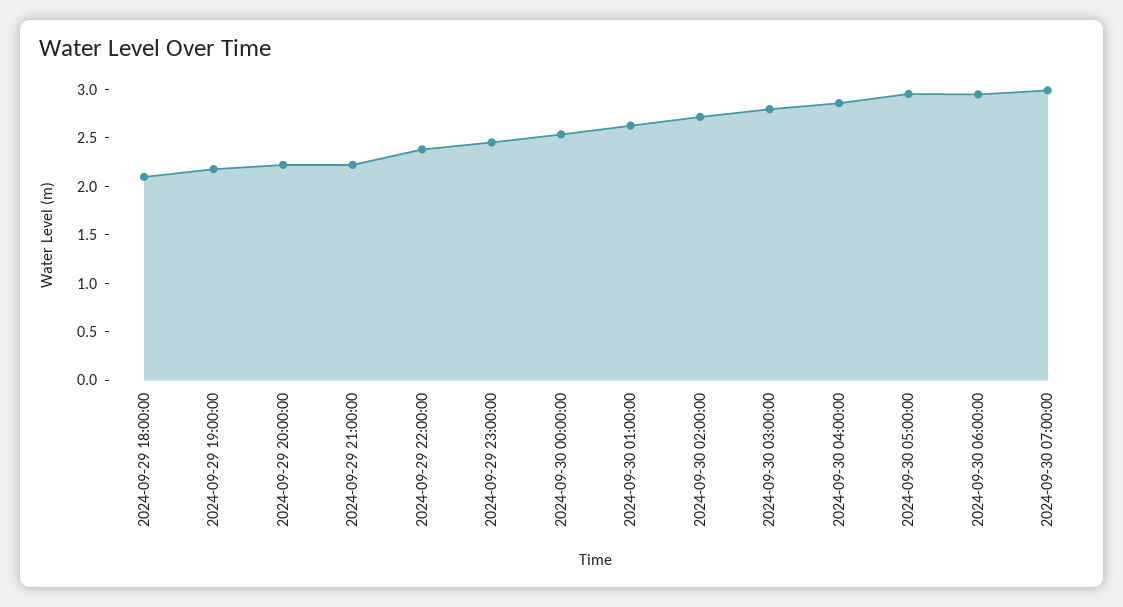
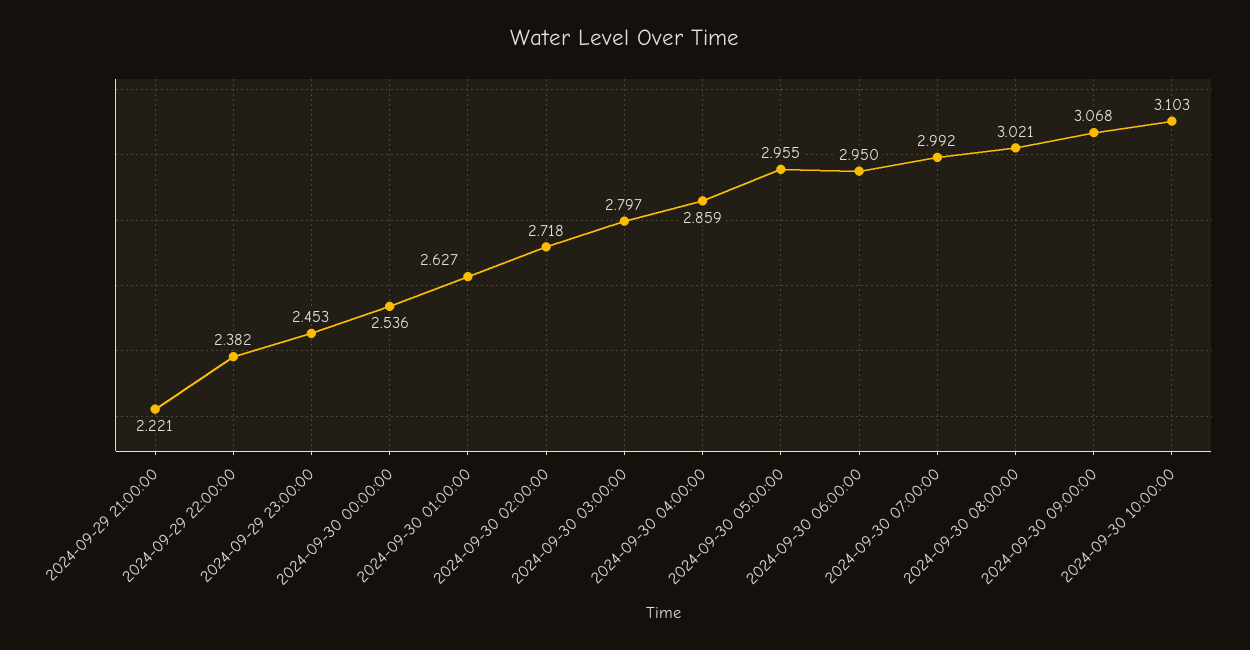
2024-09-29 18:00:00: 2.1 -> none
2024-09-29 19:00:00: 2.2 -> none
2024-09-29 20:00:00: 2.2 -> none
2024-09-30 08:00:00: none -> 3.021
2024-09-30 09:00:00: none -> 3.068
2024-09-30 10:00:00: none -> 3.103

